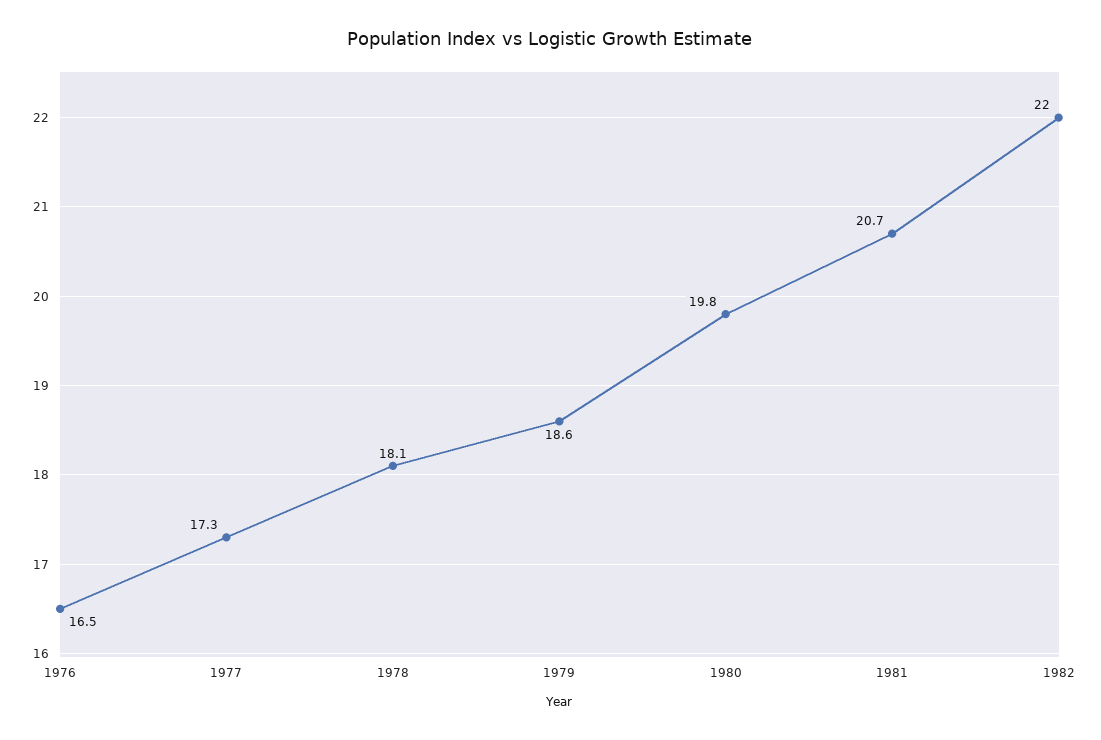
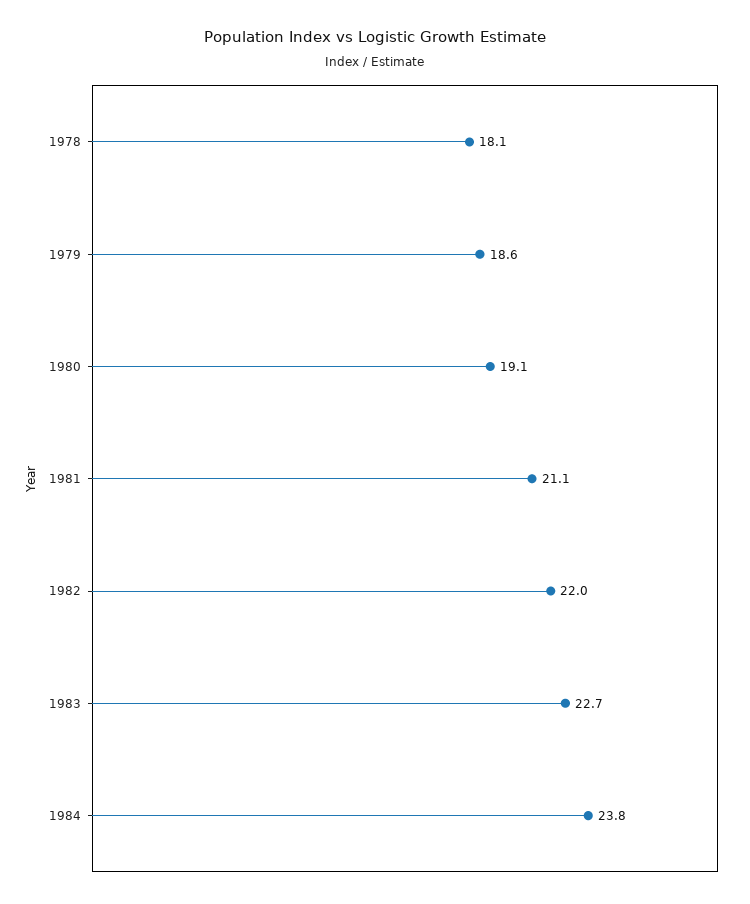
1976: 16.5 -> none
1977: 17.3 -> none
1980: 19.8 -> 19.1
1981: 20.7 -> 21.1
1983: none -> 22.7
1984: none -> 23.8

